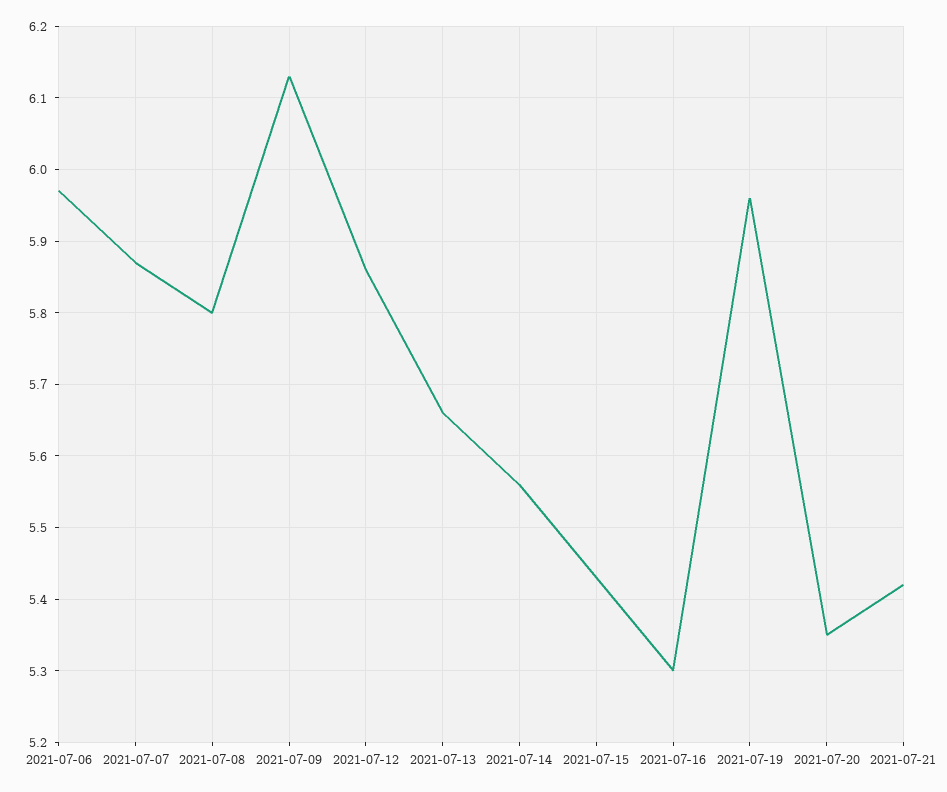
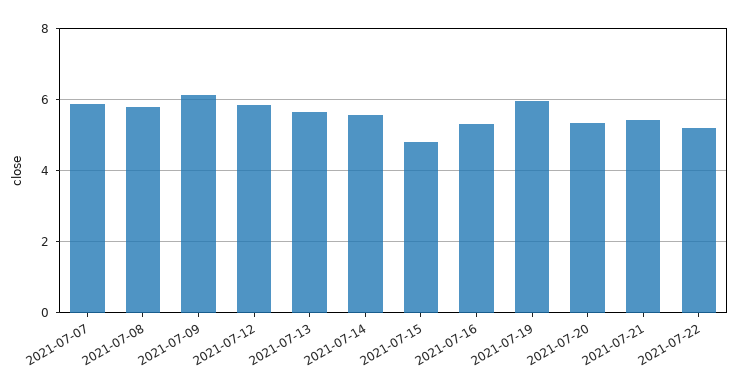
2021-07-06: 5.97 -> none
2021-07-15: 5.43 -> 4.8
2021-07-22: none -> 5.2

